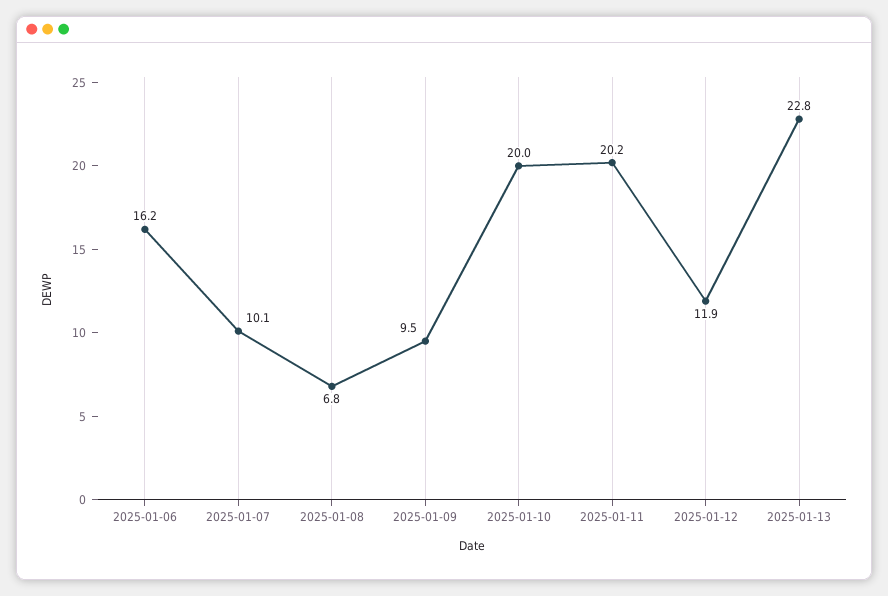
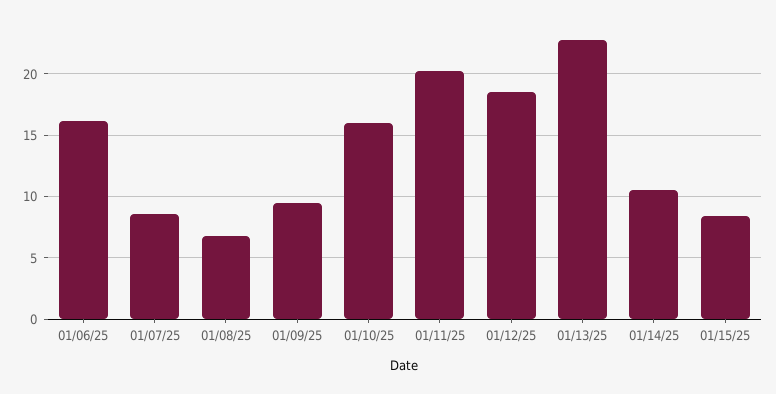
2025-01-07: 10.1 -> 8.5
2025-01-10: 20 -> 16
2025-01-12: 11.9 -> 18.5
01/14/25: none -> 10.5
01/15/25: none -> 8.5

